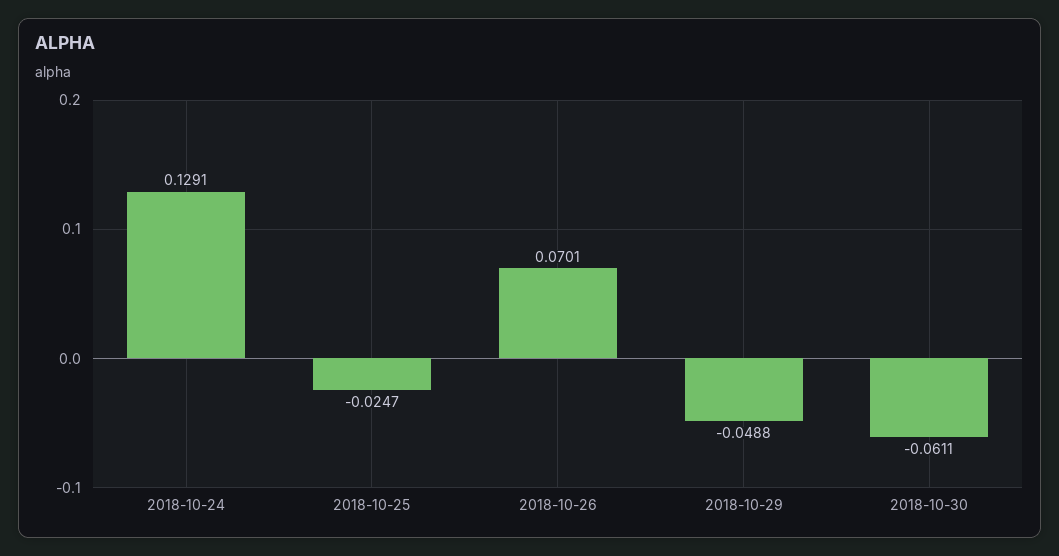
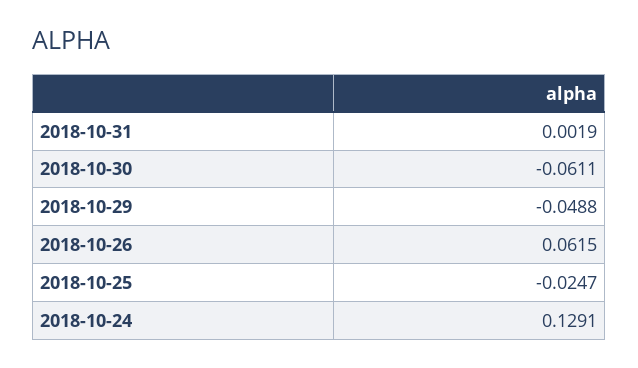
2018-10-26: 0.0701 -> 0.0615
2018-10-31: none -> 0.0019

